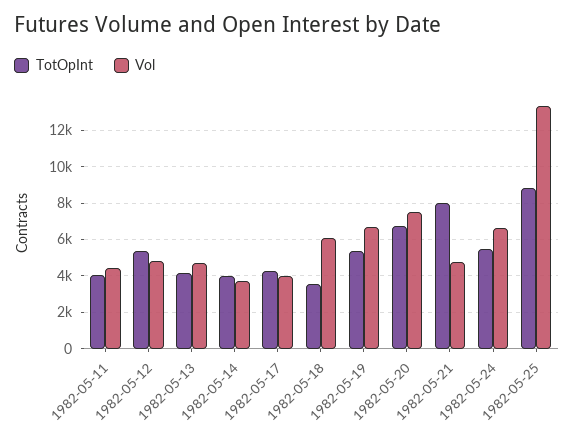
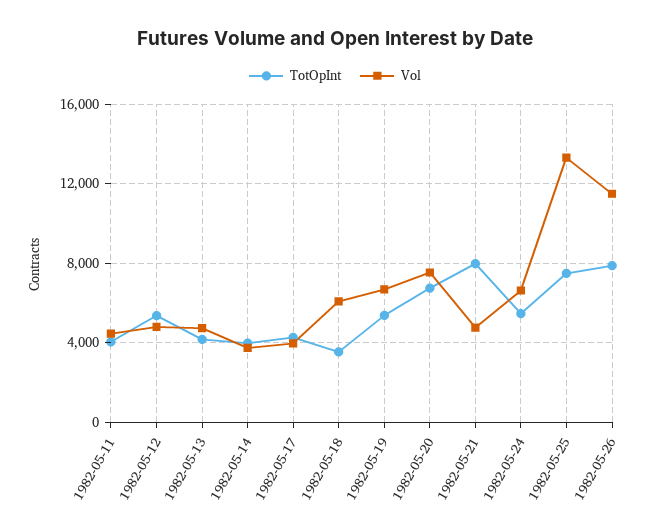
TotOpInt, 1982-05-25: 9000 -> 7500
TotOpInt, 1982-05-26: none -> 8000
Vol, 1982-05-26: none -> 11500

